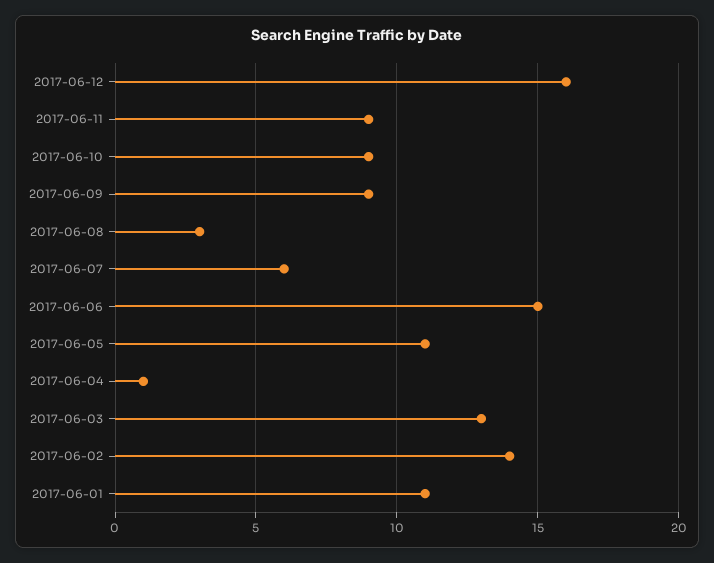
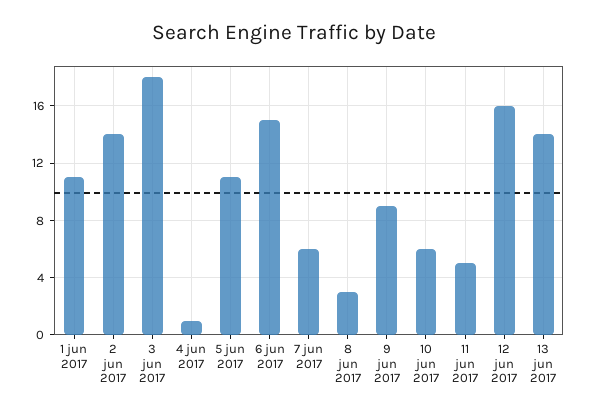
2017-06-11: 9 -> 5
2017-06-10: 9 -> 6
2017-06-03: 13 -> 18
13 jun 2017: none -> 14

